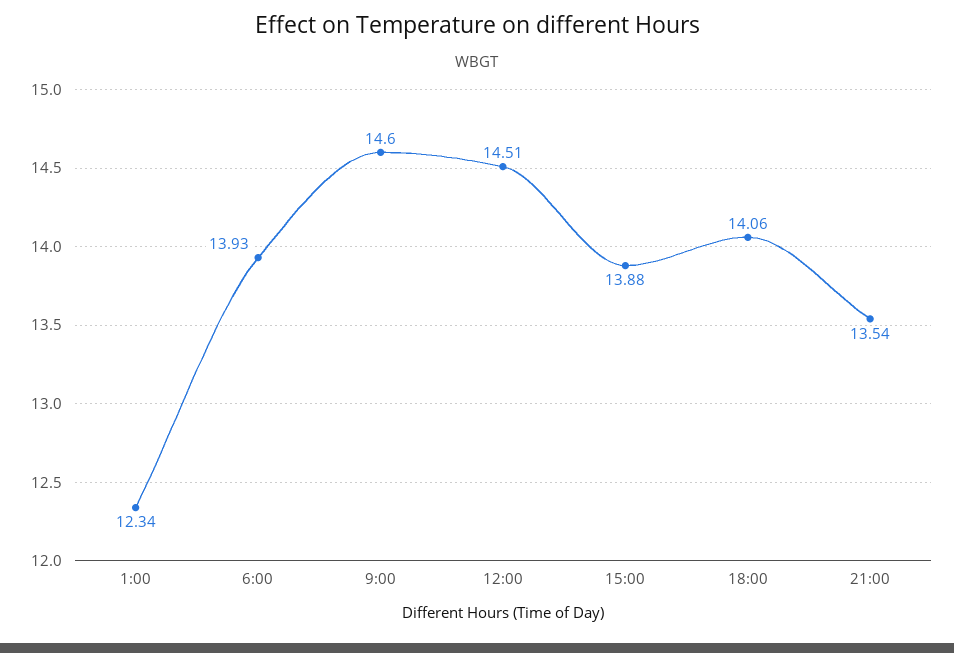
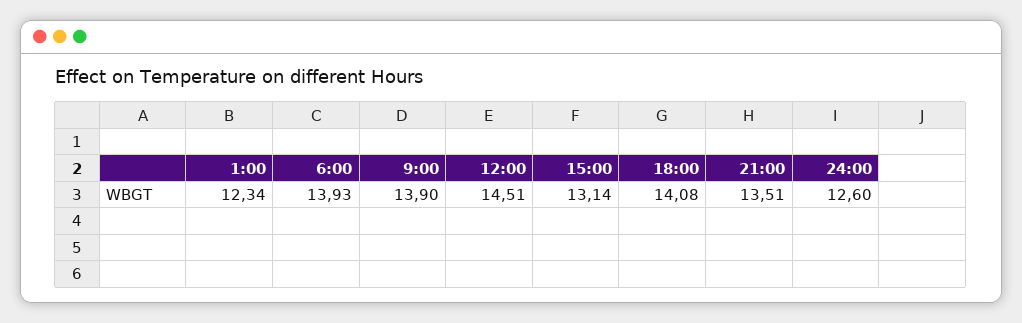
9:00: 14.6 -> 13.9
15:00: 13.88 -> 13.14
18:00: 14.06 -> 14.08
21:00: 13.54 -> 13.51
24:00: none -> 12.6

